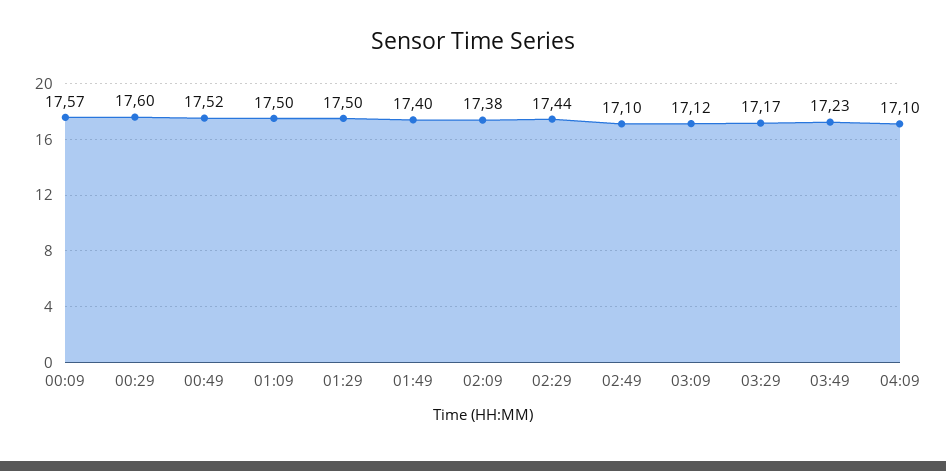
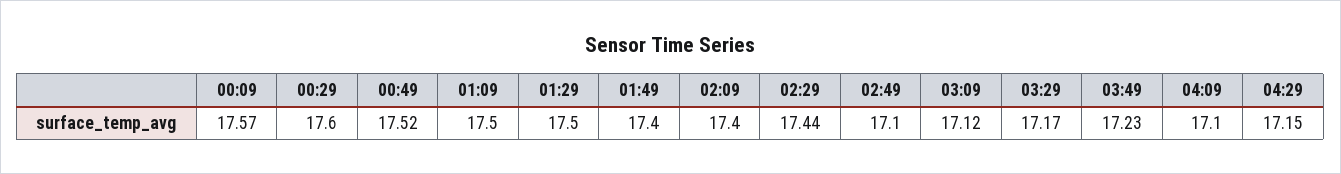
02:09: 17.38 -> 17.4
04:29: none -> 17.15

